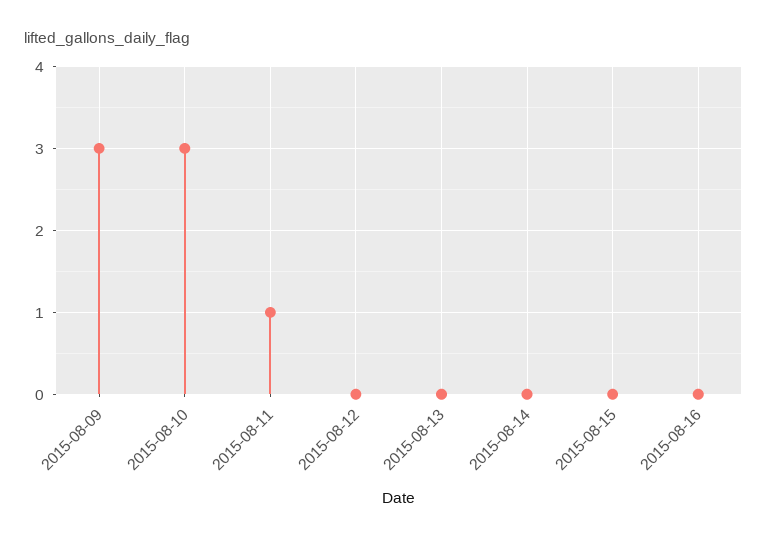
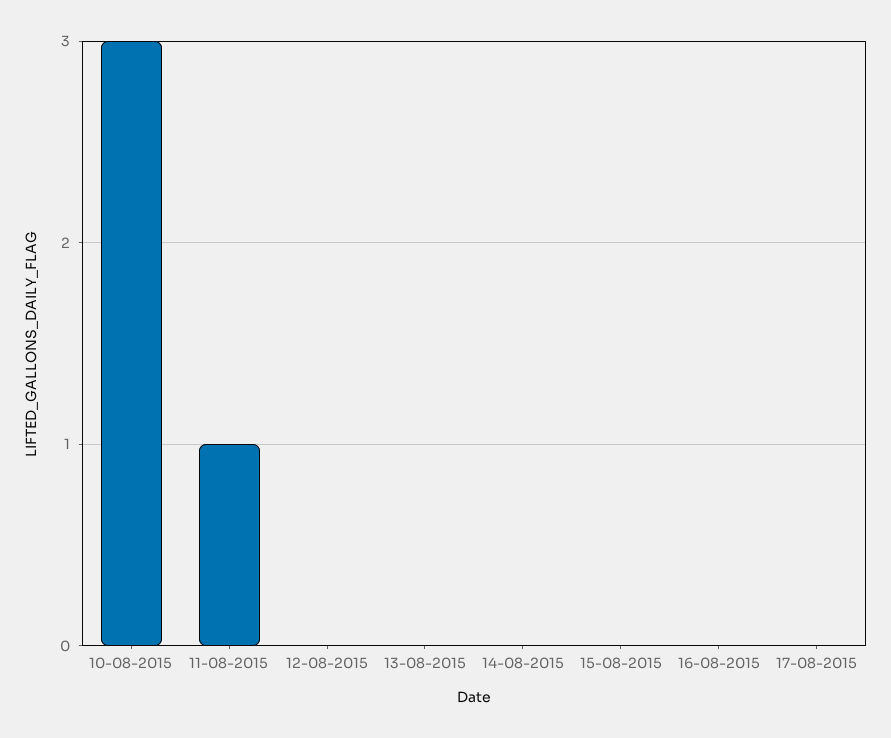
2015-08-09: 3 -> none
17-08-2015: none -> 0

